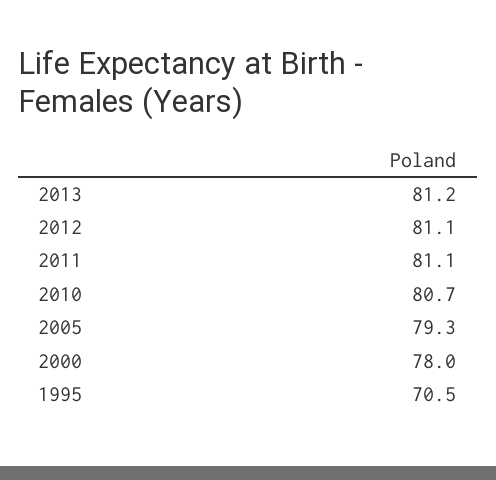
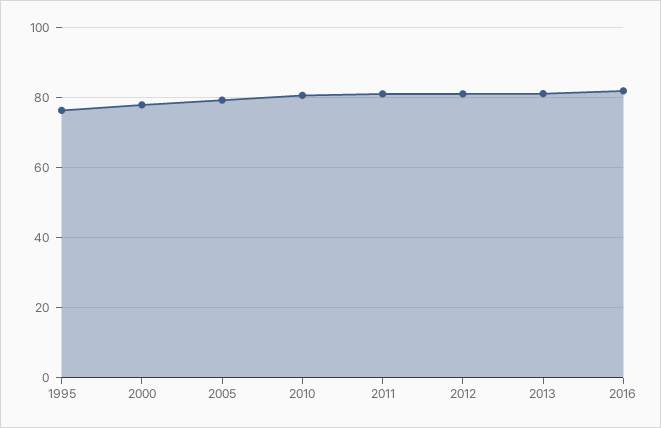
1995: 70.5 -> 76
2016: none -> 82

